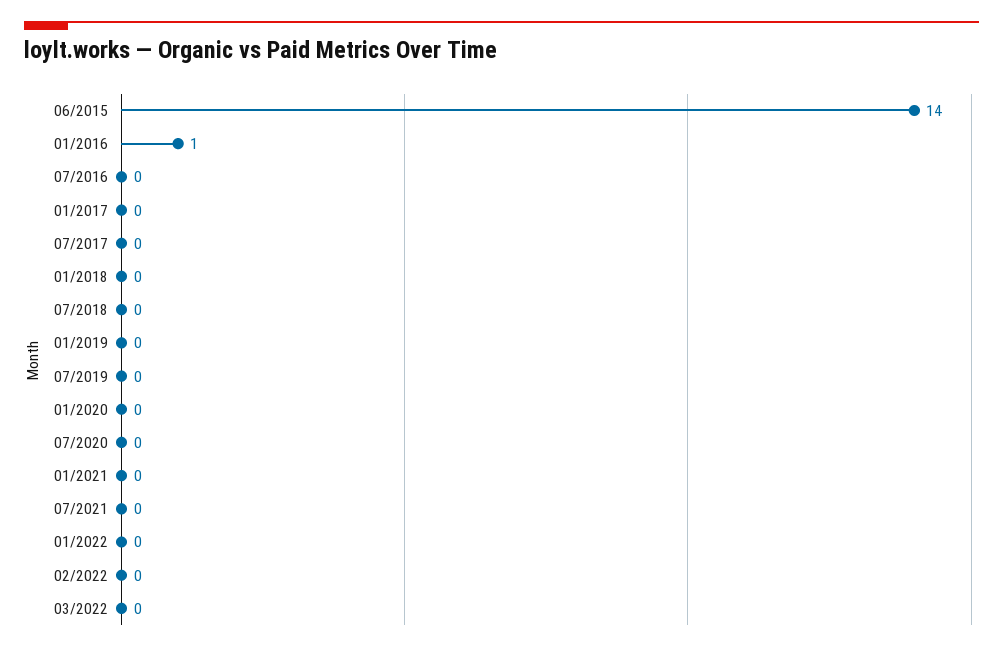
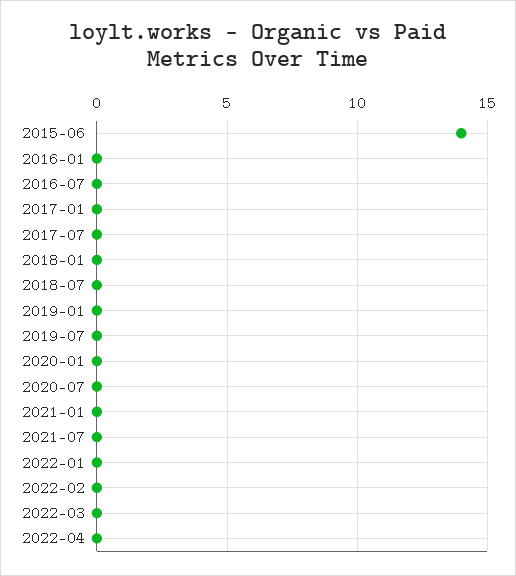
01/2016: 1 -> 0
2022-04: none -> 0

